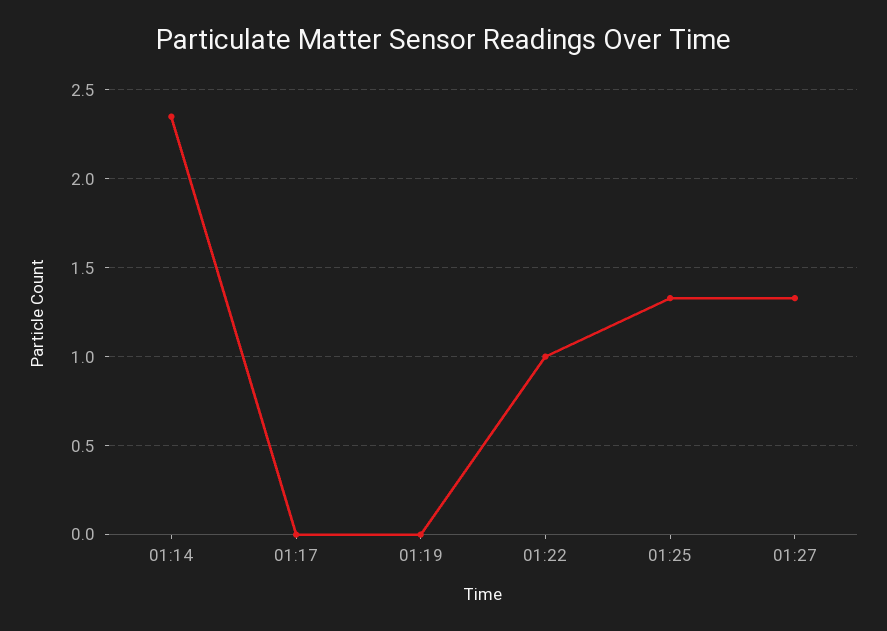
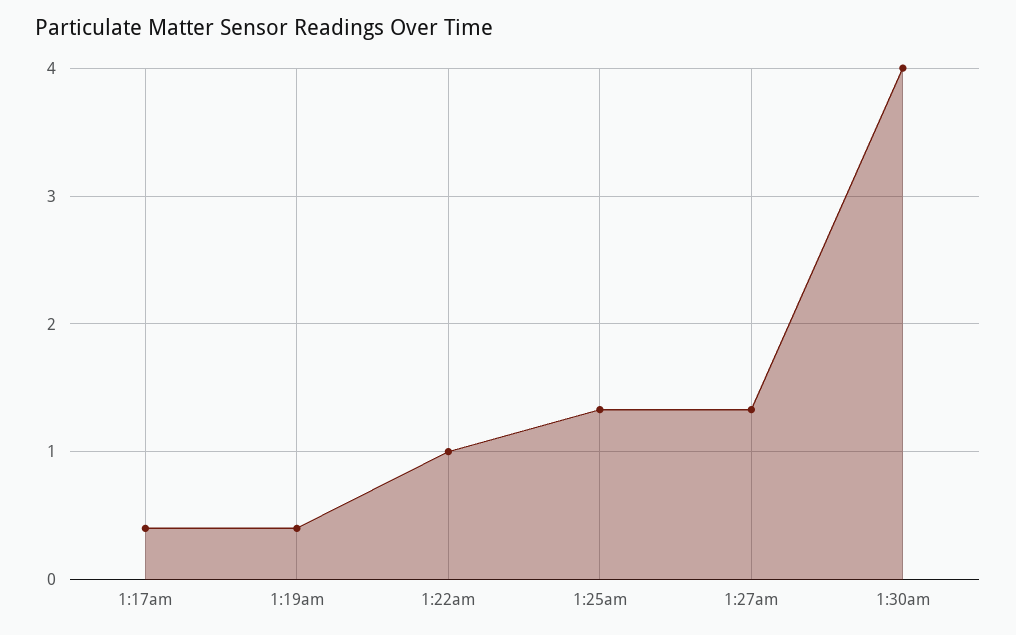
01:14: 2.35 -> none
01:17: 0 -> 0.4
01:19: 0 -> 0.4
1:30am: none -> 4

